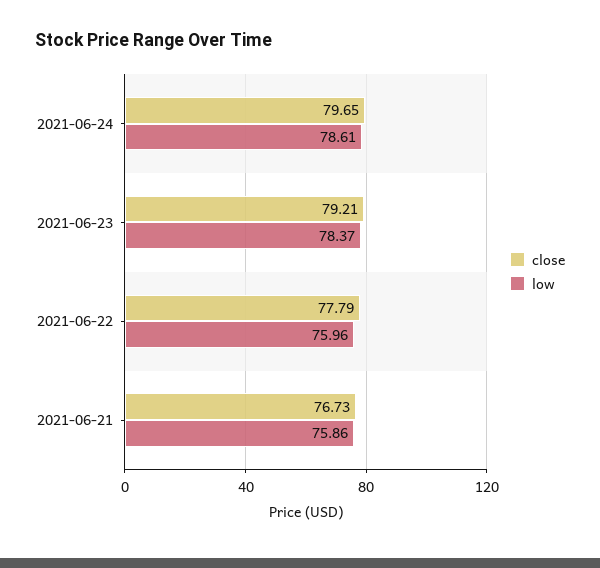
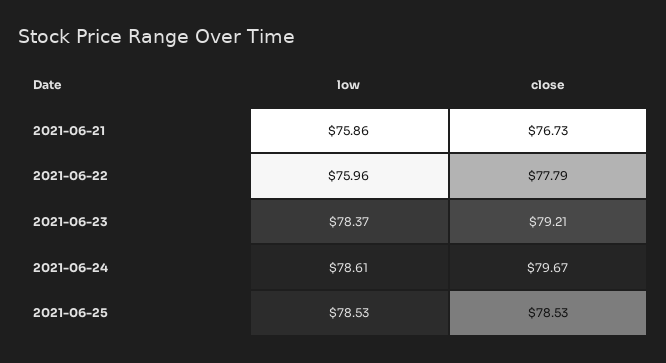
close, 2021-06-24: 79.65 -> 79.67
low, 2021-06-25: none -> 78.53
close, 2021-06-25: none -> 78.53

